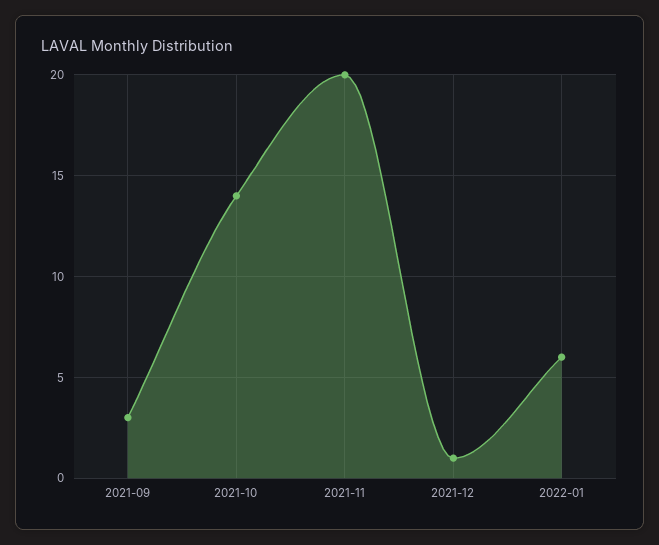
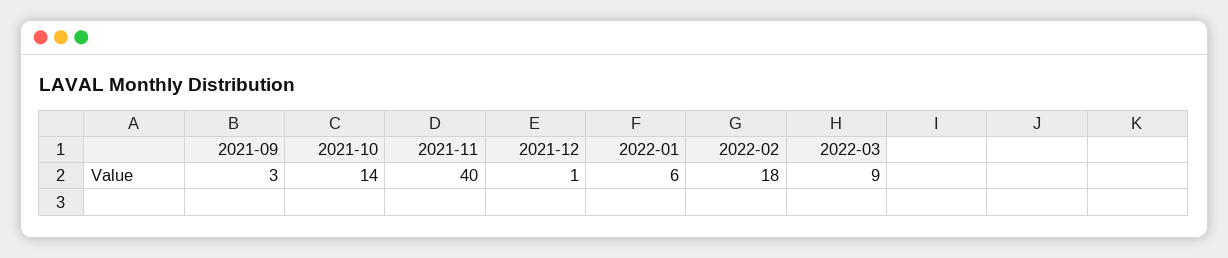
2021-11: 20 -> 40
2022-02: none -> 18
2022-03: none -> 9

